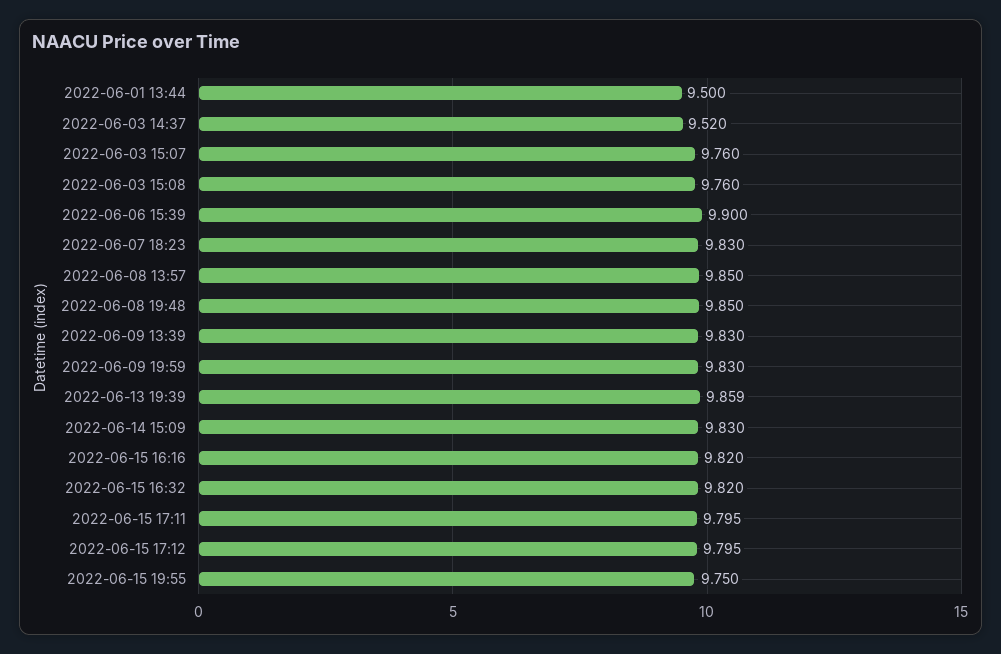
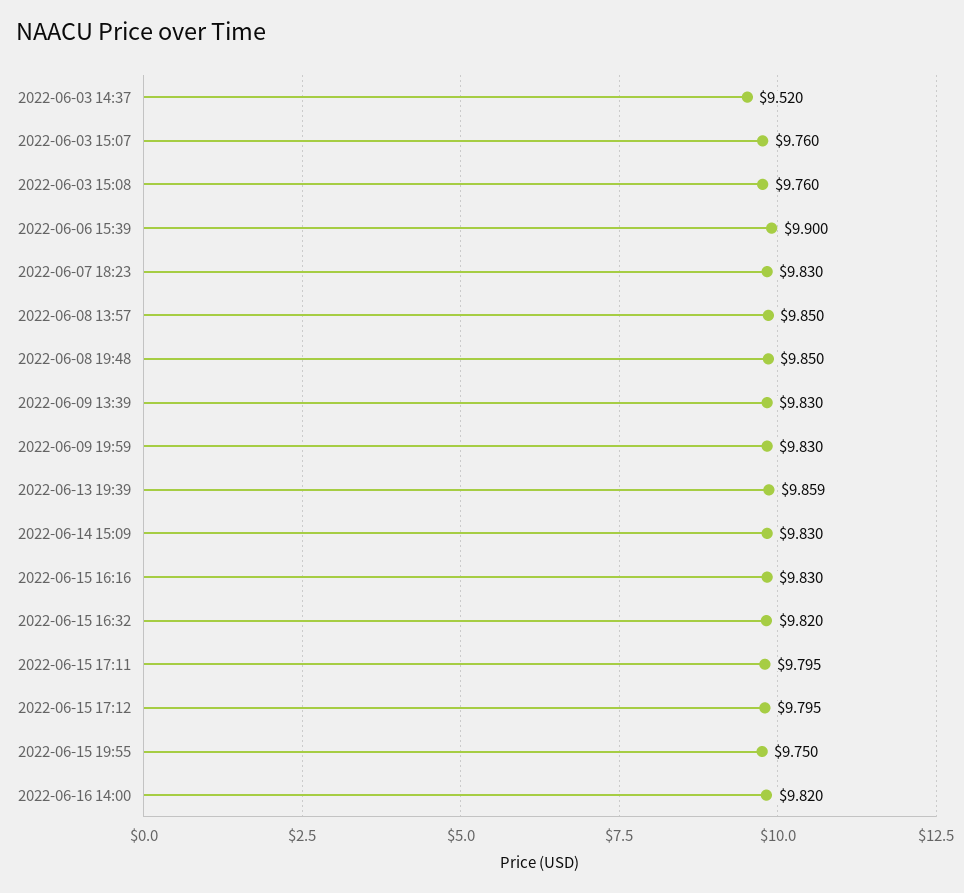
2022-06-01 13:44: 9.5 -> none
2022-06-15 16:16: 9.82 -> 9.83
2022-06-16 14:00: none -> 9.82

